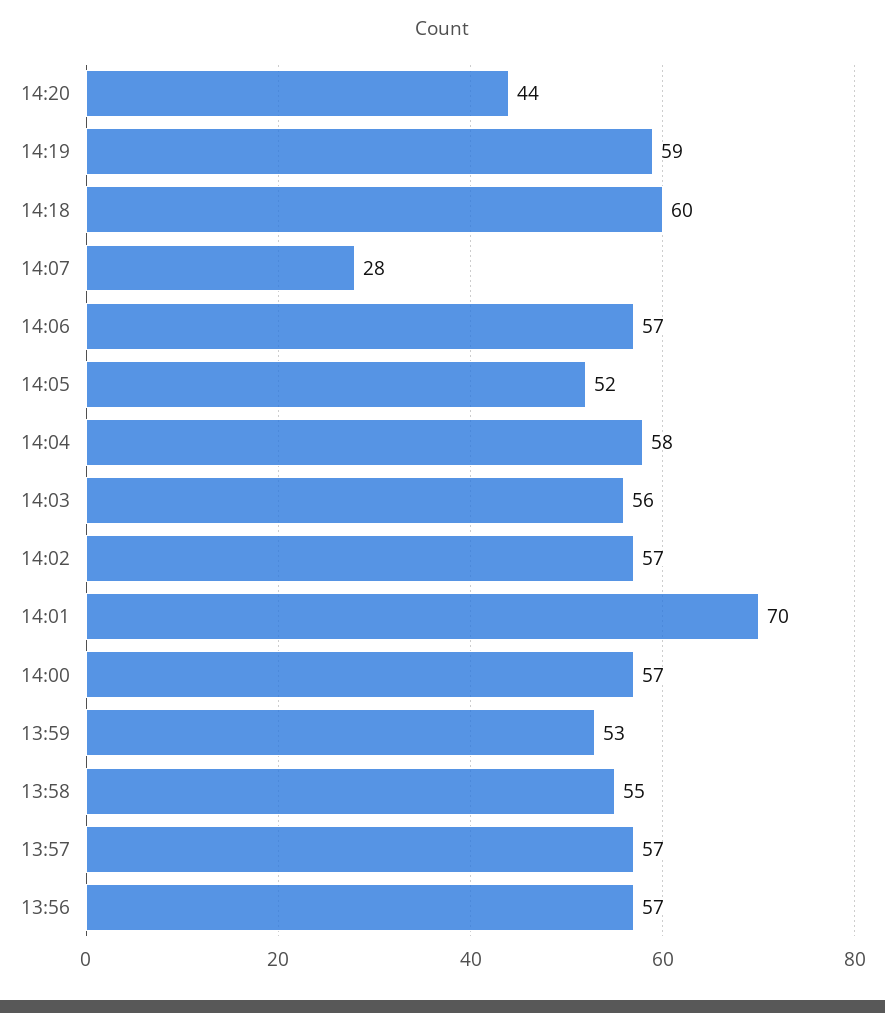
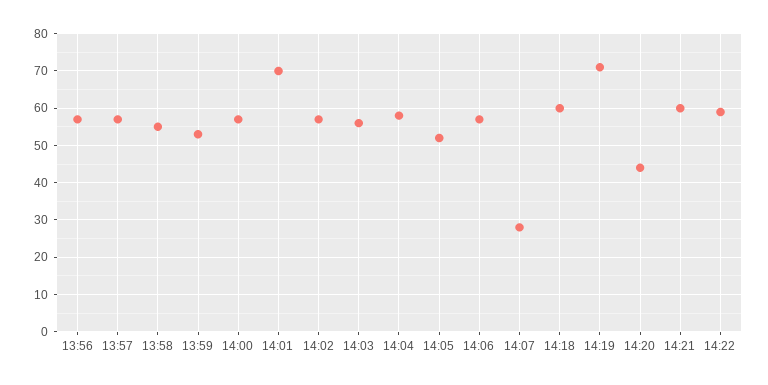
14:19: 59 -> 70
14:21: none -> 60
14:22: none -> 60

